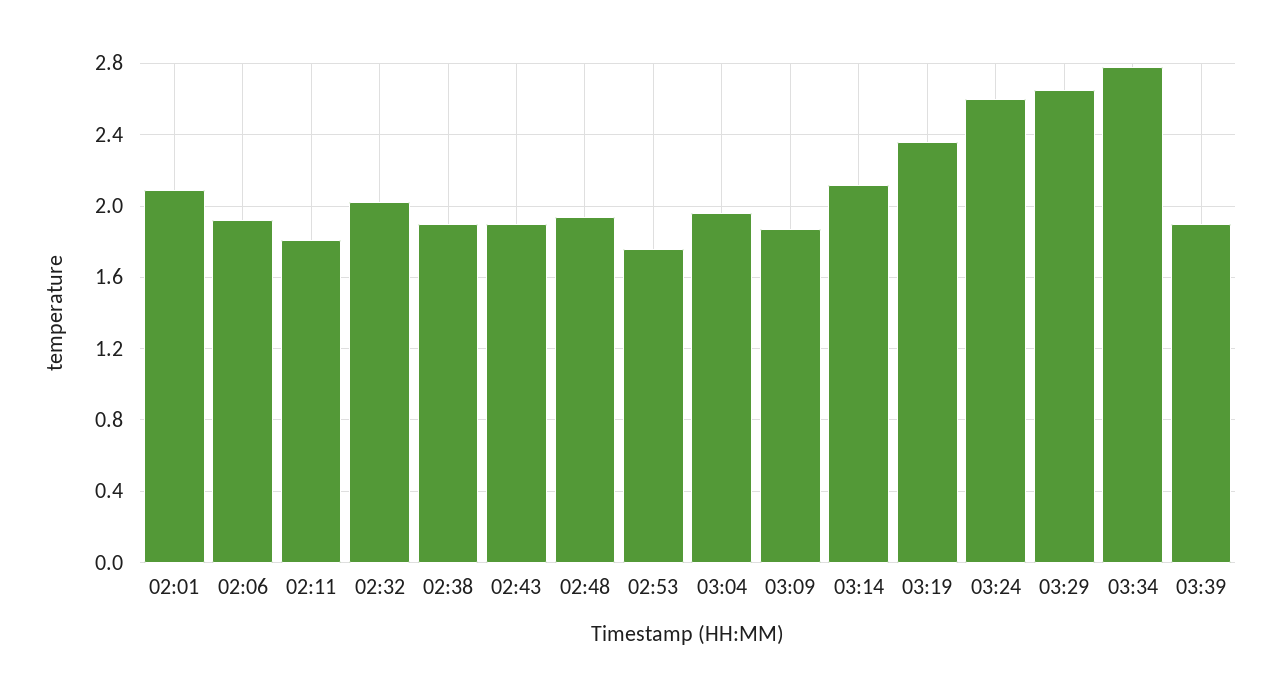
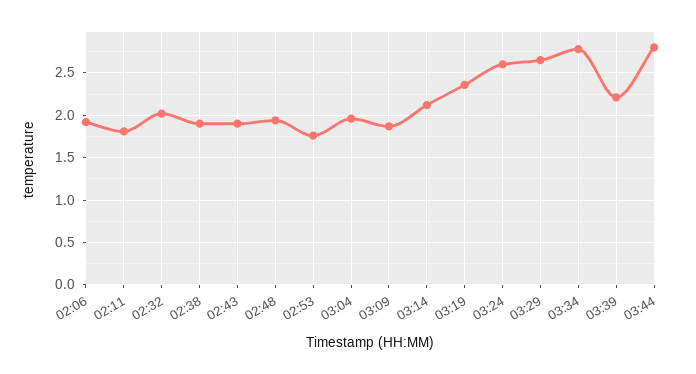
02:01: 2.1 -> none
03:39: 1.9 -> 2.2
03:44: none -> 2.8

